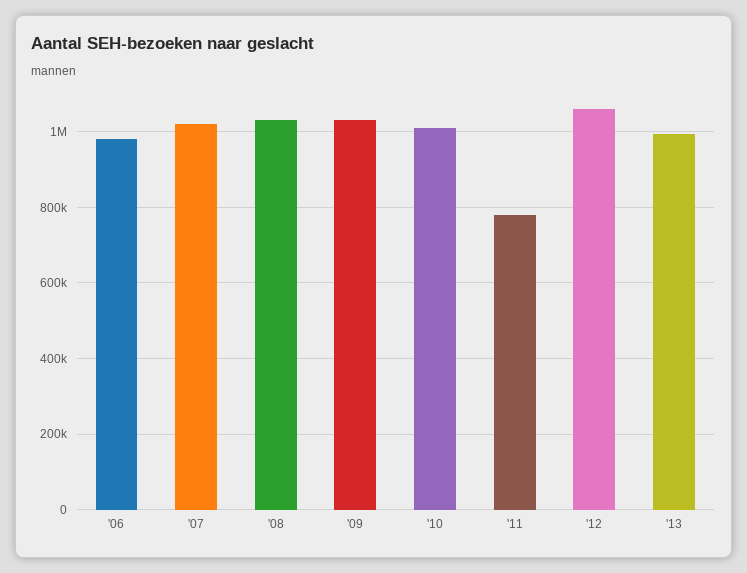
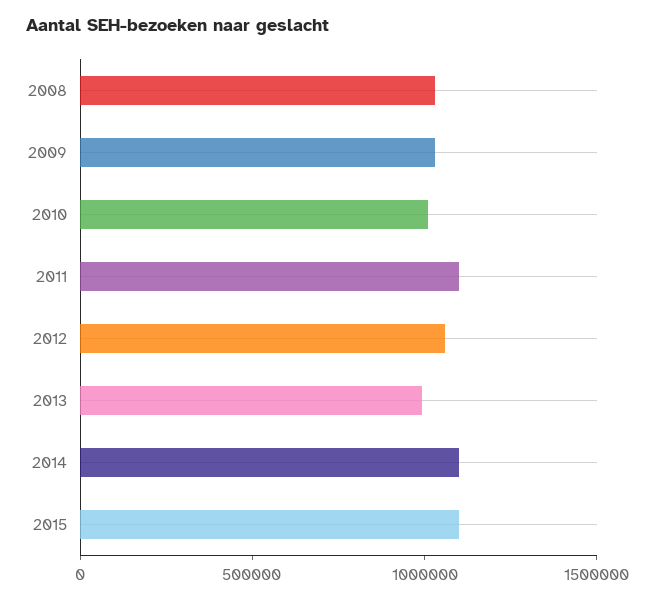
'06: 980000 -> none
'07: 1020000 -> none
'11: 780000 -> 1100000
2014: none -> 1100000
2015: none -> 1100000

